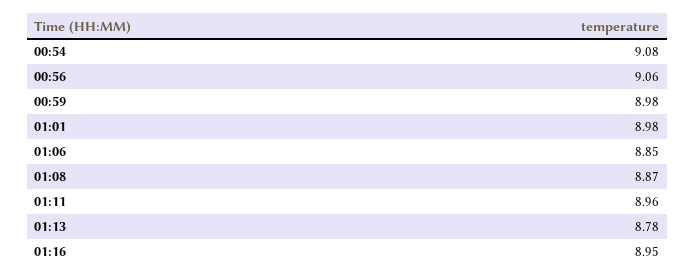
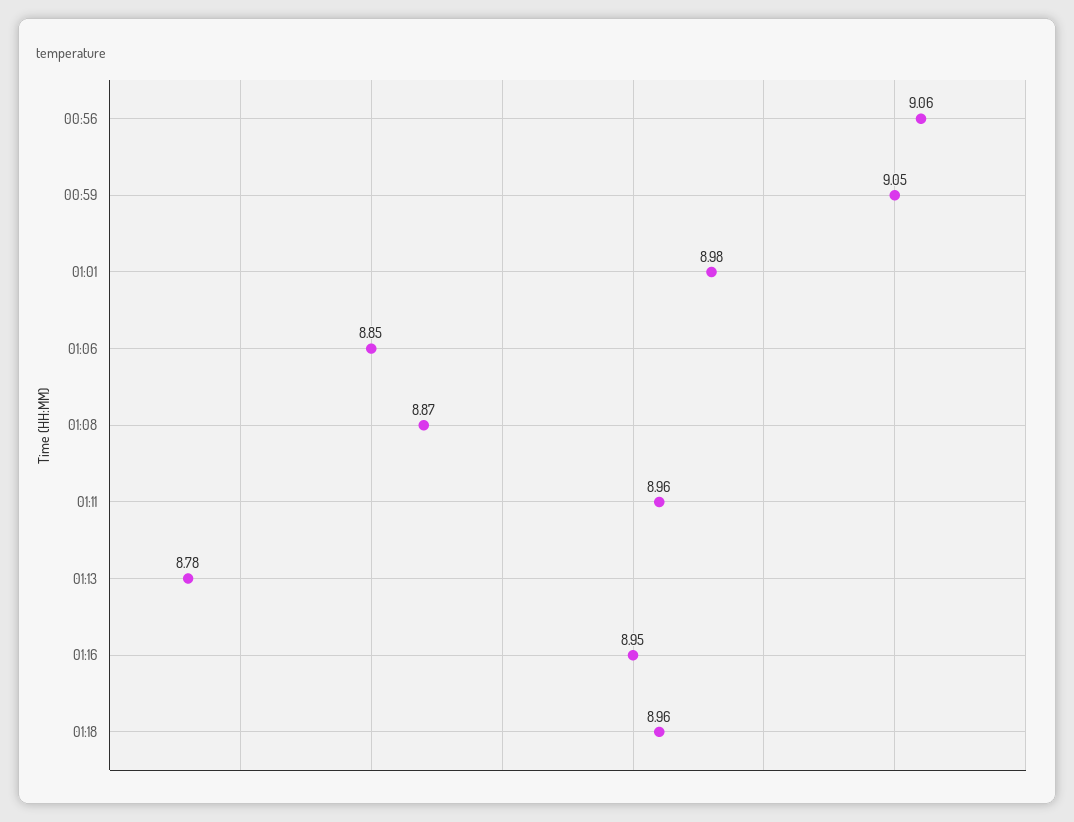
00:54: 9.08 -> none
00:59: 8.98 -> 9.05
01:18: none -> 8.96

